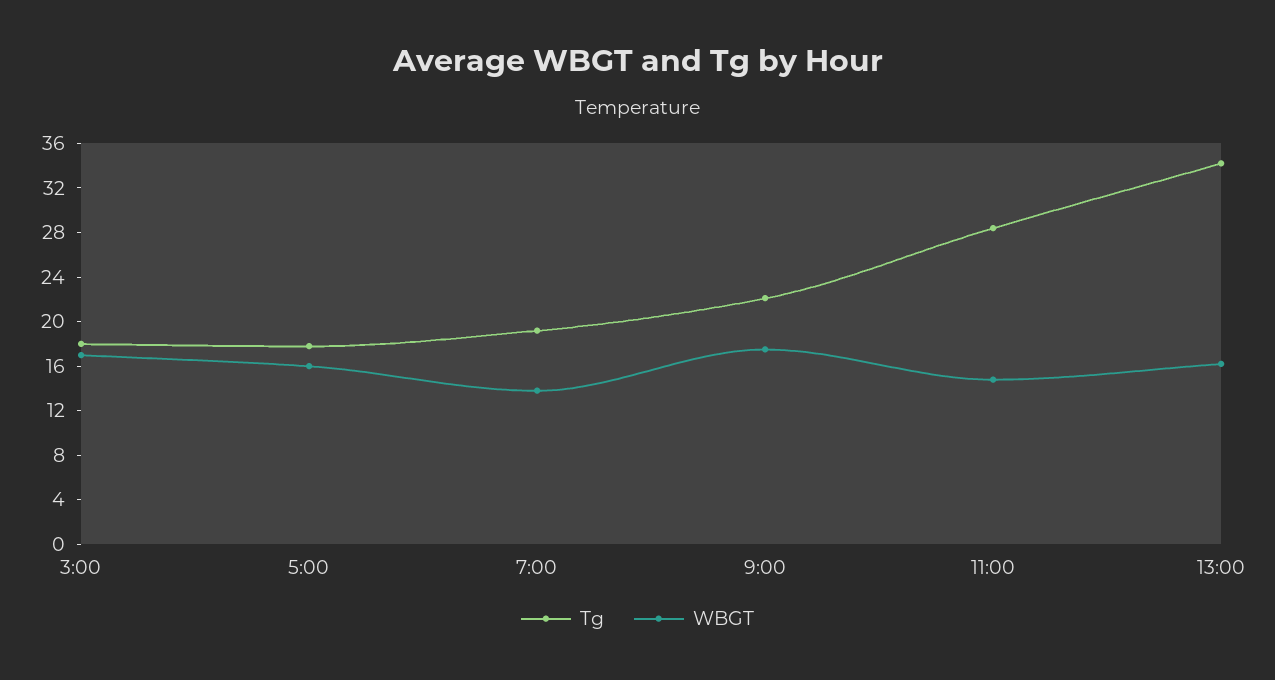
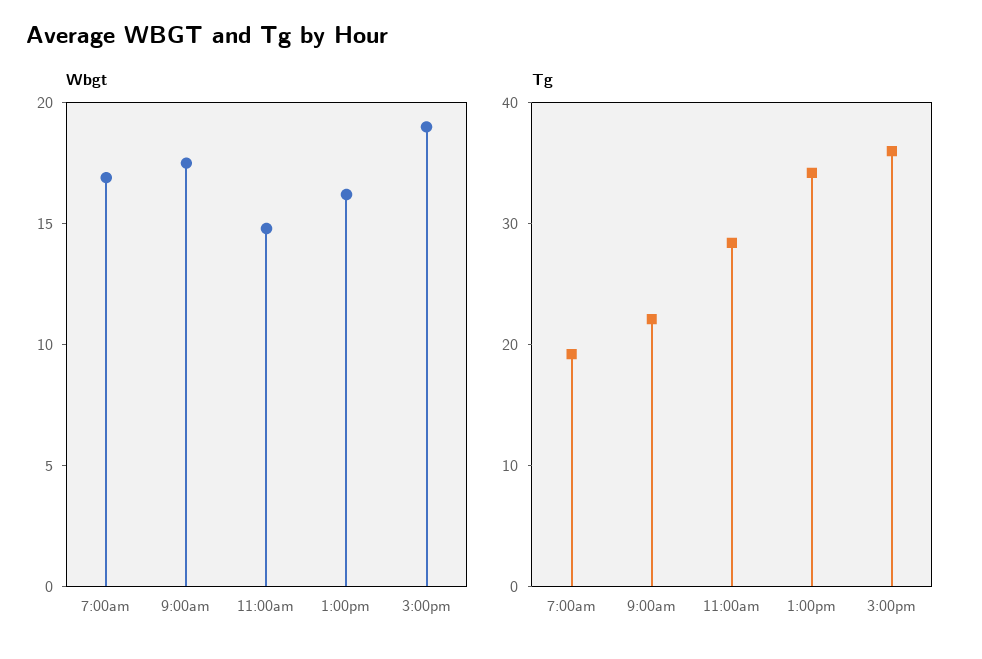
Tg, 3:00: 18 -> none
WBGT, 3:00: 17 -> none
Tg, 5:00: 18 -> none
WBGT, 5:00: 16 -> none
WBGT, 7:00: 14 -> 17
WBGT, 3:00pm: none -> 19
Tg, 3:00pm: none -> 36

